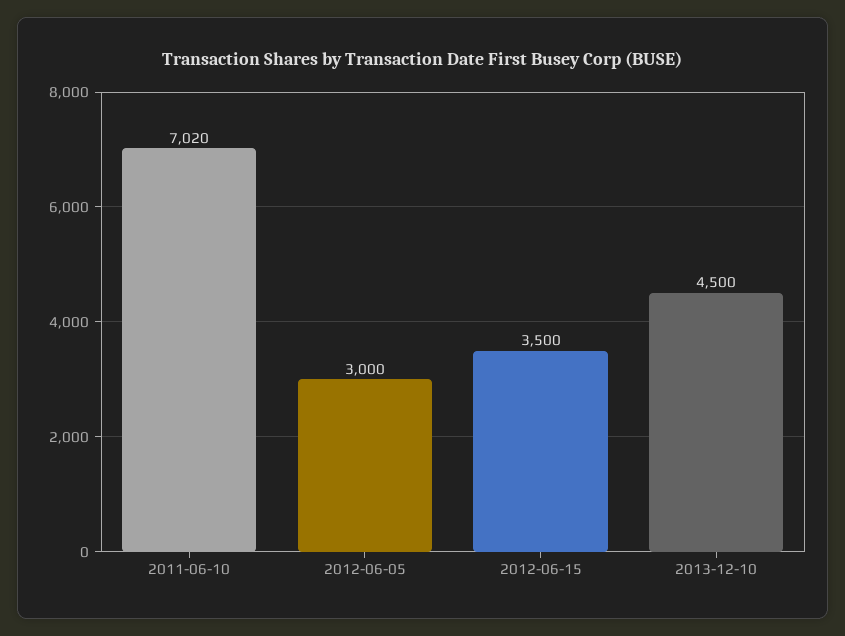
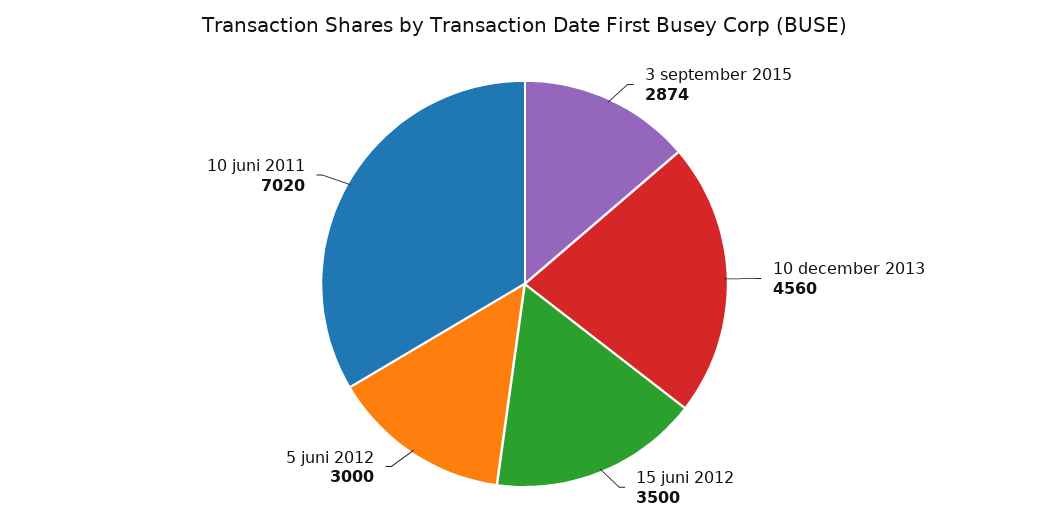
2013-12-10: 4500 -> 4560
3 september 2015: none -> 2874

